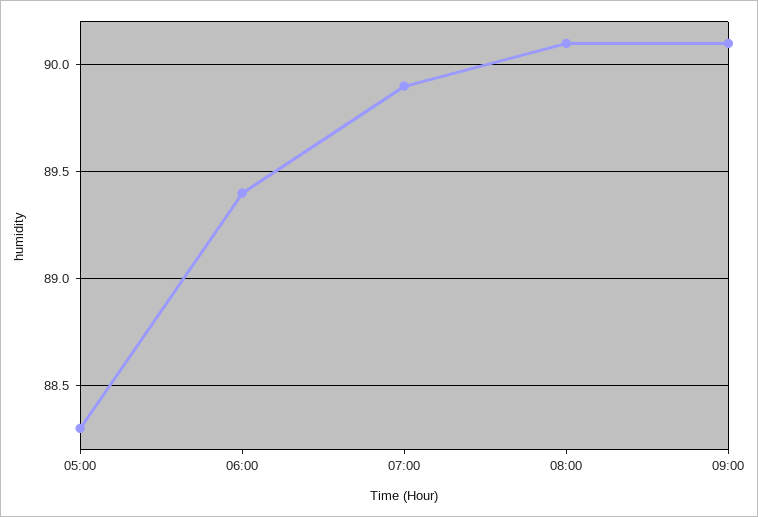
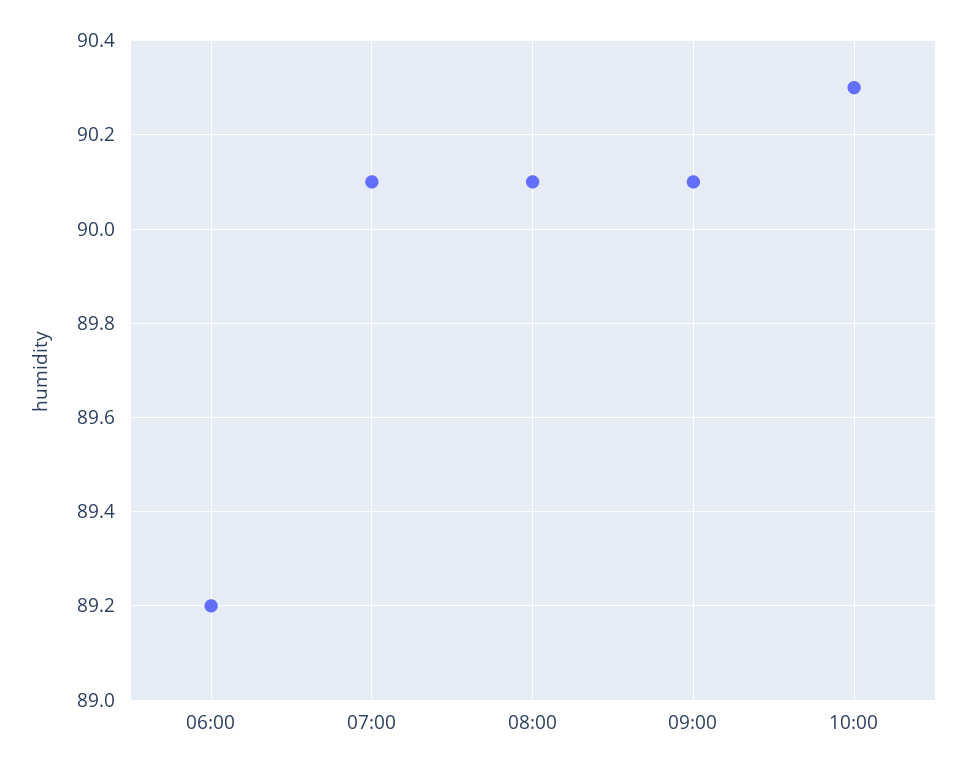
05:00: 88.3 -> none
06:00: 89.4 -> 89.2
07:00: 89.9 -> 90.1
10:00: none -> 90.3

